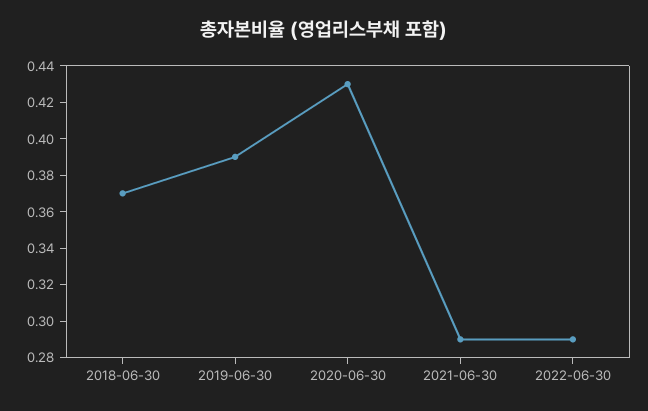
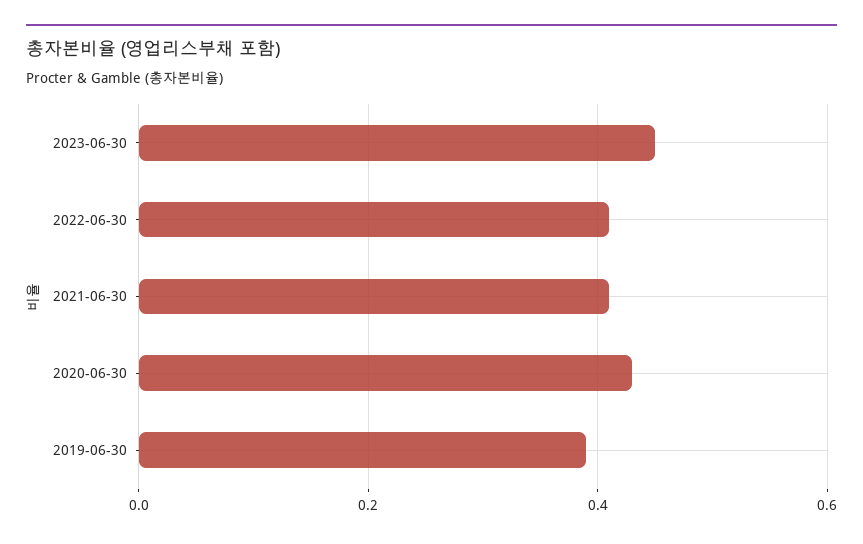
2018-06-30: 0.37 -> none
2021-06-30: 0.29 -> 0.4
2022-06-30: 0.29 -> 0.4
2023-06-30: none -> 0.45

